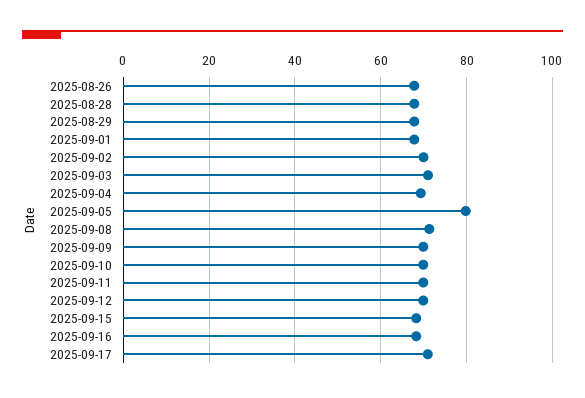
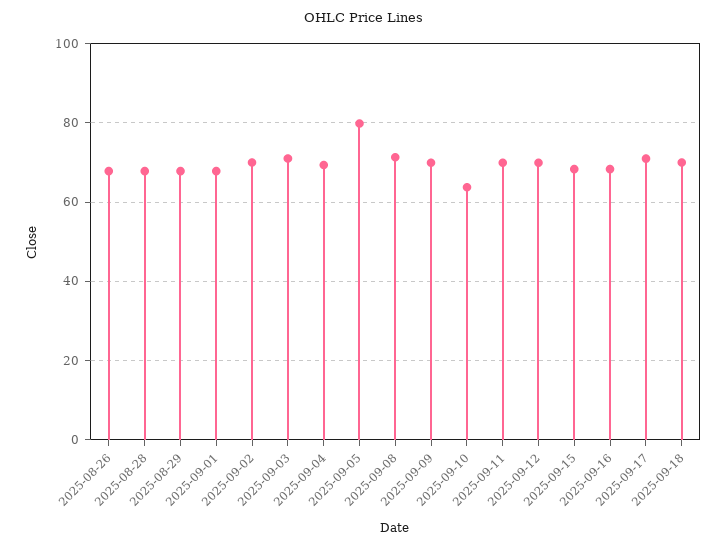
2025-09-10: 70 -> 64
2025-09-18: none -> 70

